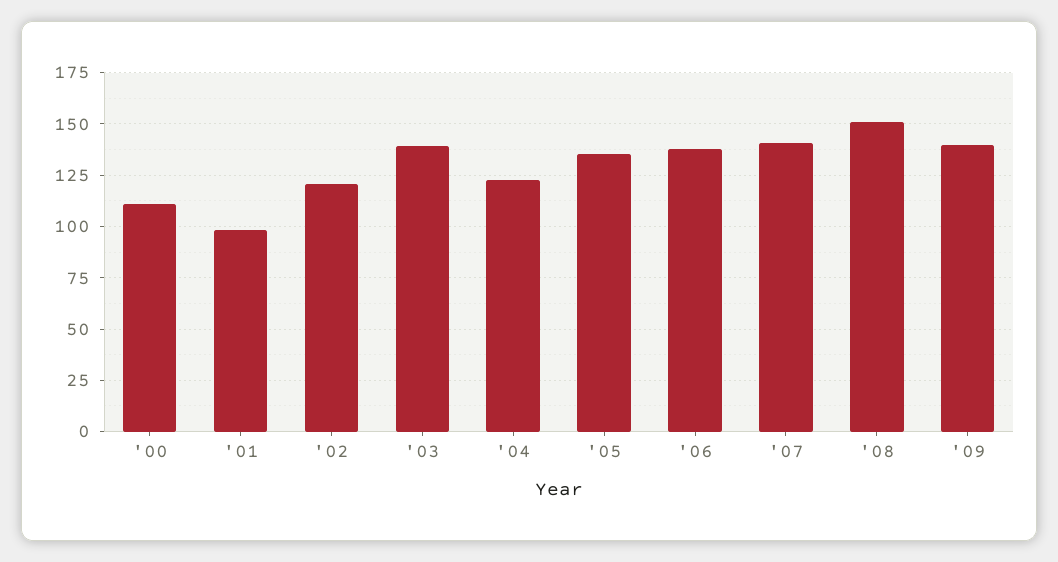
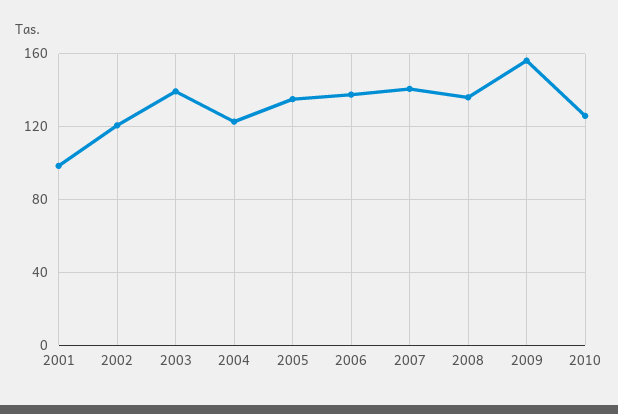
'00: 110 -> none
'08: 150 -> 135
'09: 140 -> 155
2010: none -> 125

